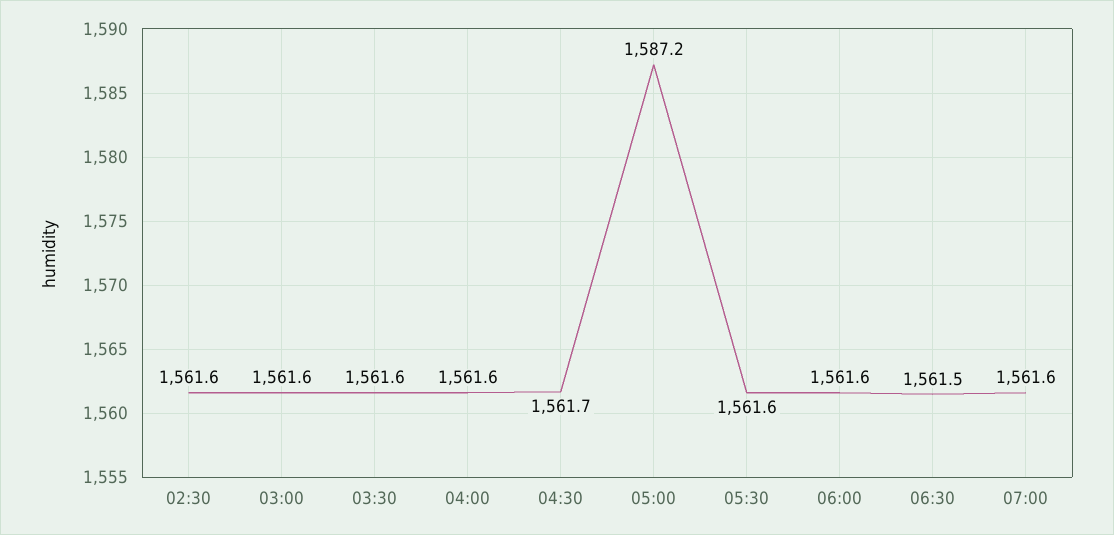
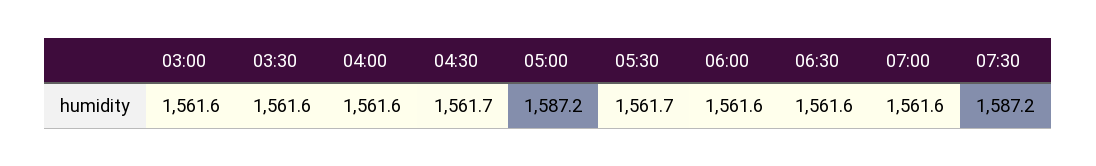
02:30: 1561.6 -> none
05:30: 1561.6 -> 1561.7
06:30: 1561.5 -> 1561.6
07:30: none -> 1587.2

